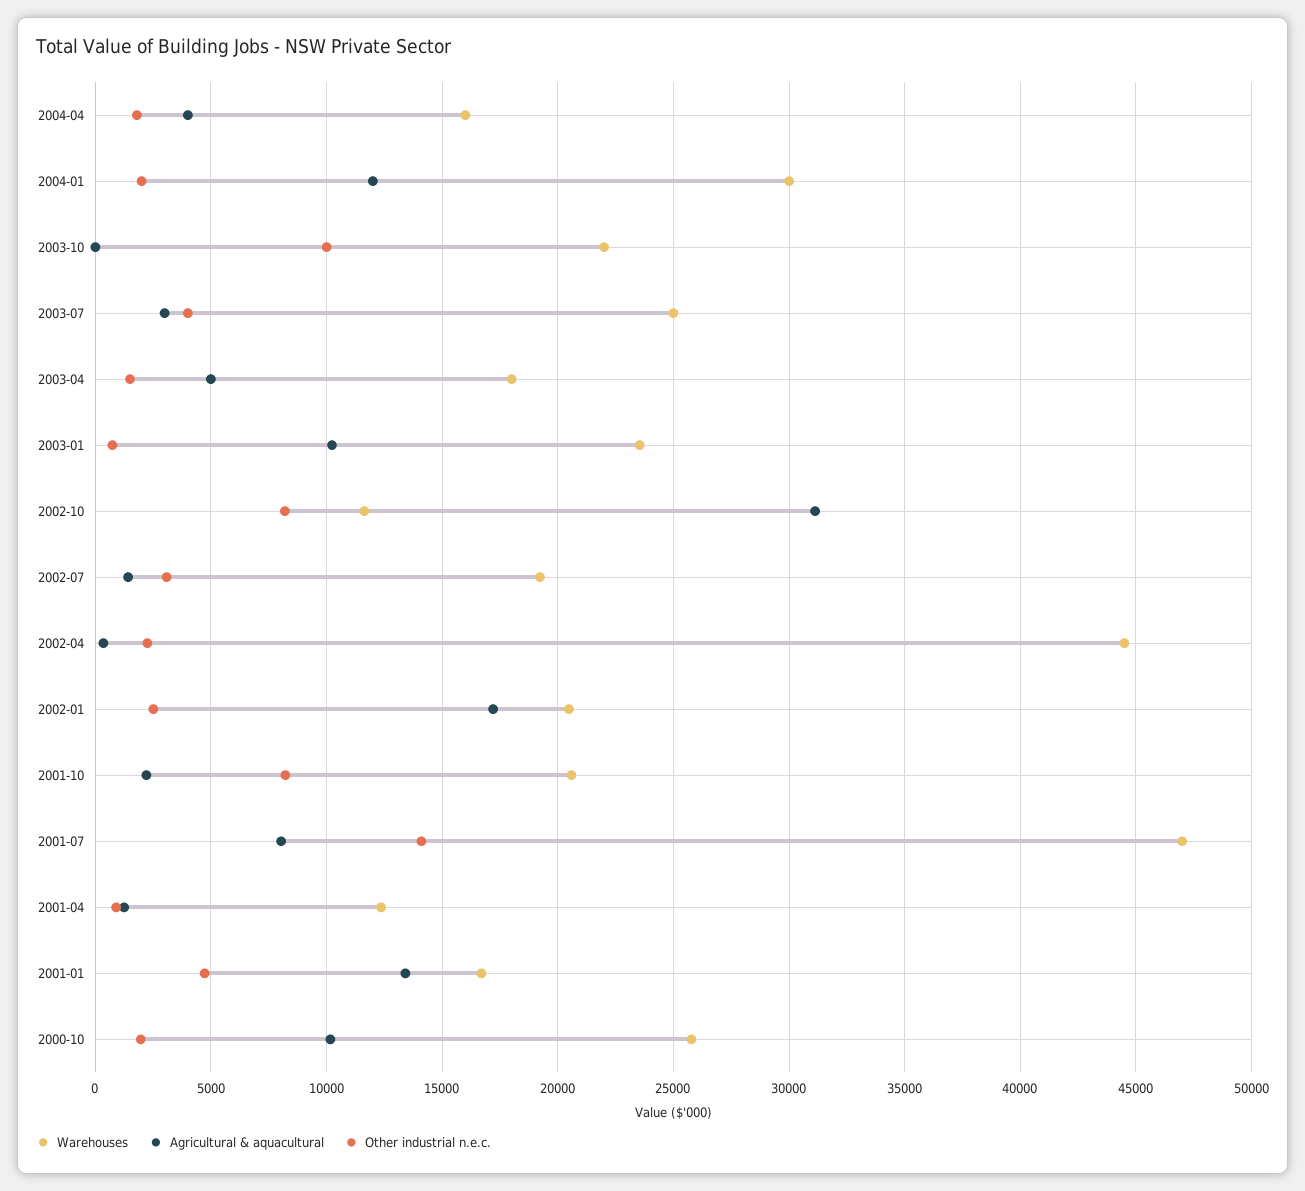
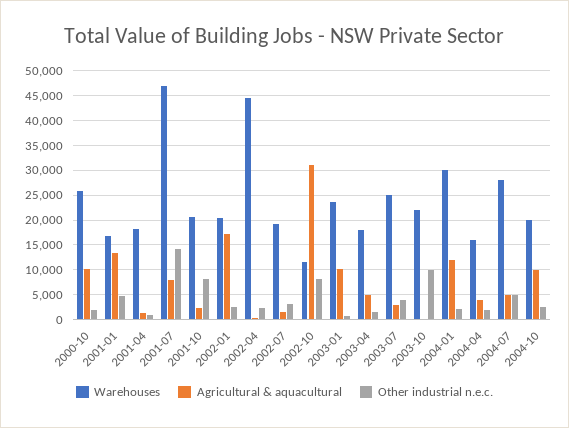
Warehouses, 2001-04: 12500 -> 17500
Warehouses, 2004-07: none -> 27500
Agricultural & aquacultural, 2004-07: none -> 5000
Other industrial n.e.c., 2004-07: none -> 5000
Warehouses, 2004-10: none -> 20000
Agricultural & aquacultural, 2004-10: none -> 10000
Other industrial n.e.c., 2004-10: none -> 2500

